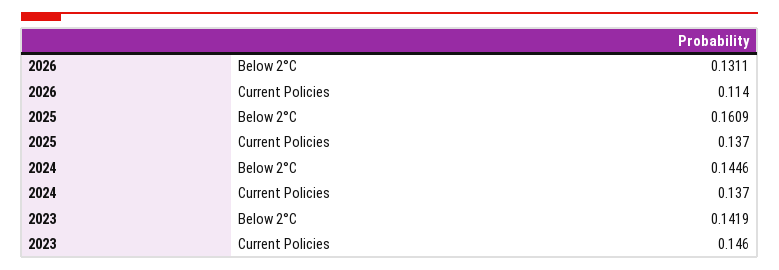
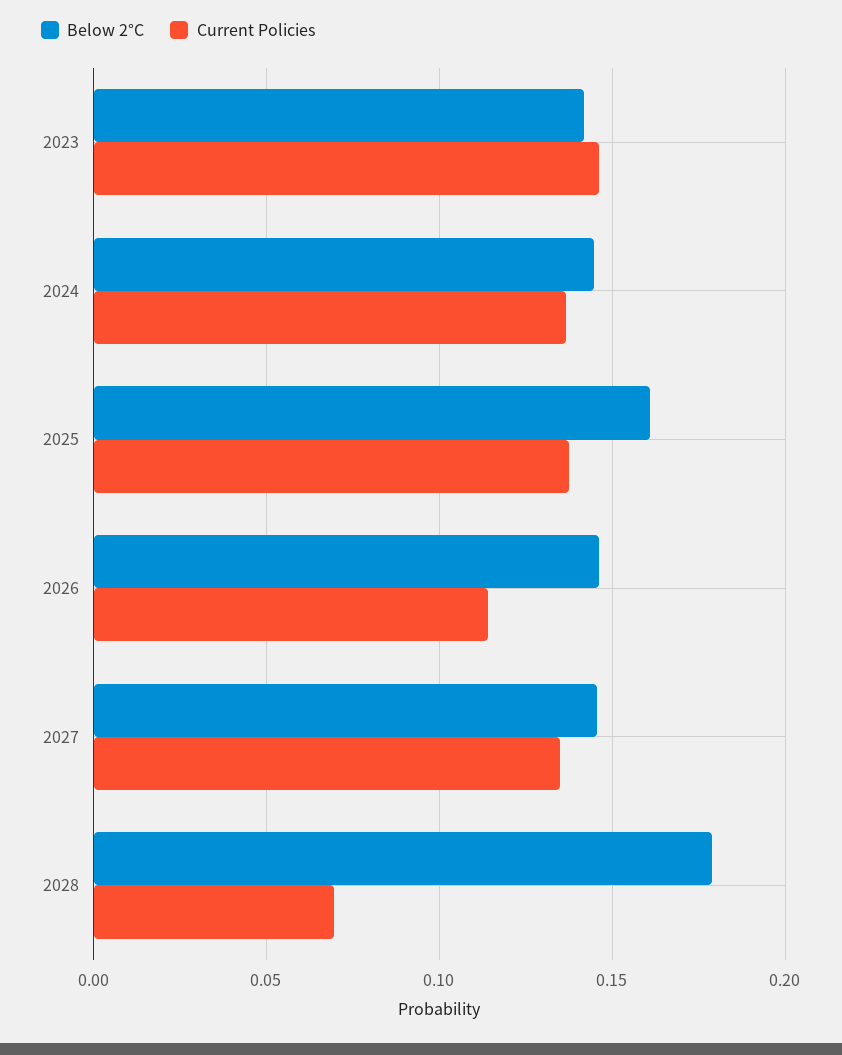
Below 2°C, 2026: 0.1311 -> 0.145
Below 2°C, 2027: none -> 0.145
Current Policies, 2027: none -> 0.135
Below 2°C, 2028: none -> 0.18
Current Policies, 2028: none -> 0.07

